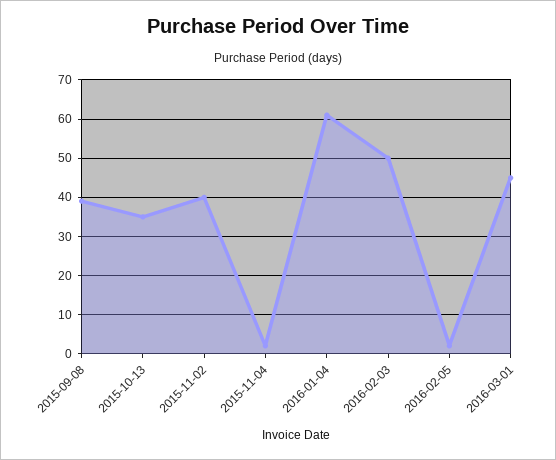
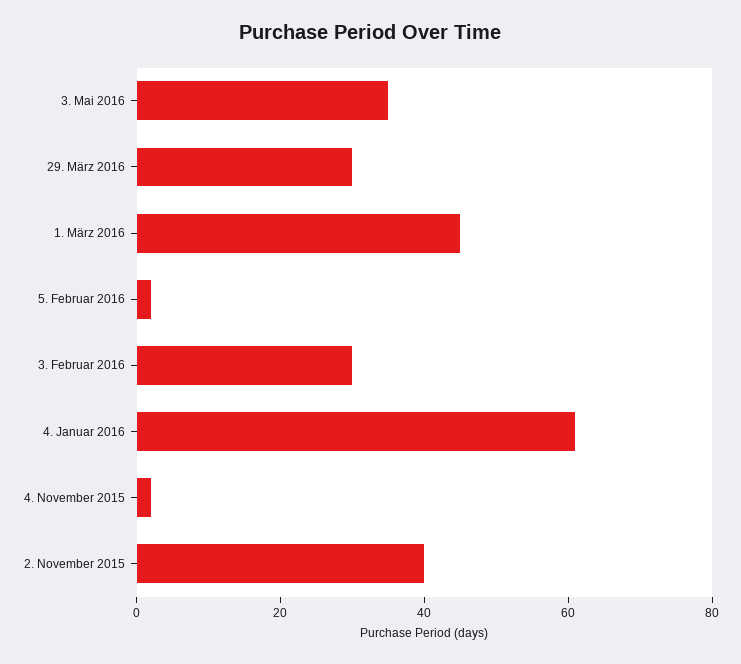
2015-09-08: 40 -> none
2015-10-13: 35 -> none
2016-02-03: 50 -> 30
3. Mai 2016: none -> 35
29. März 2016: none -> 30

